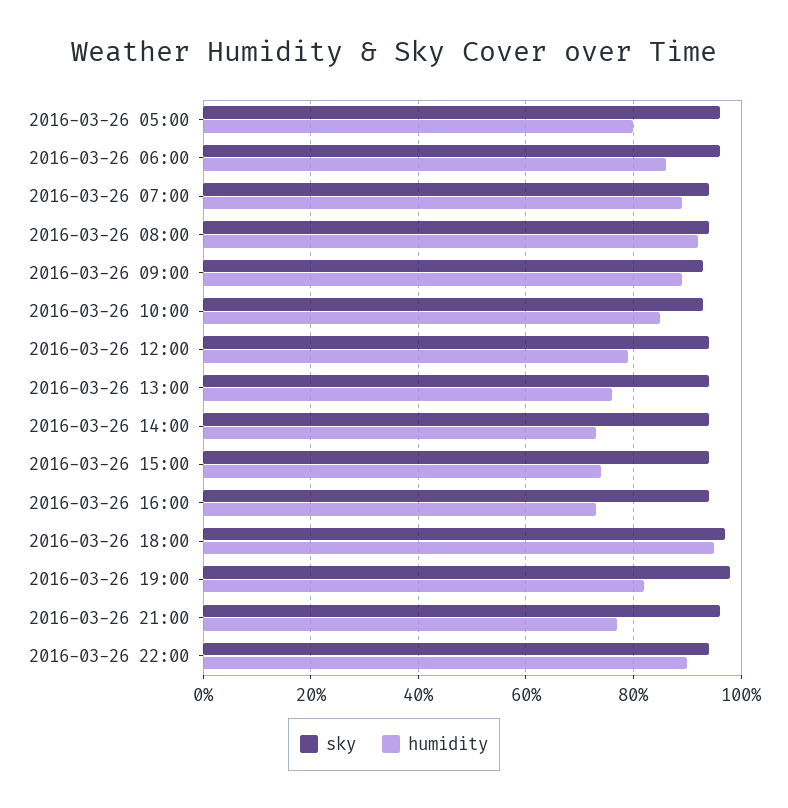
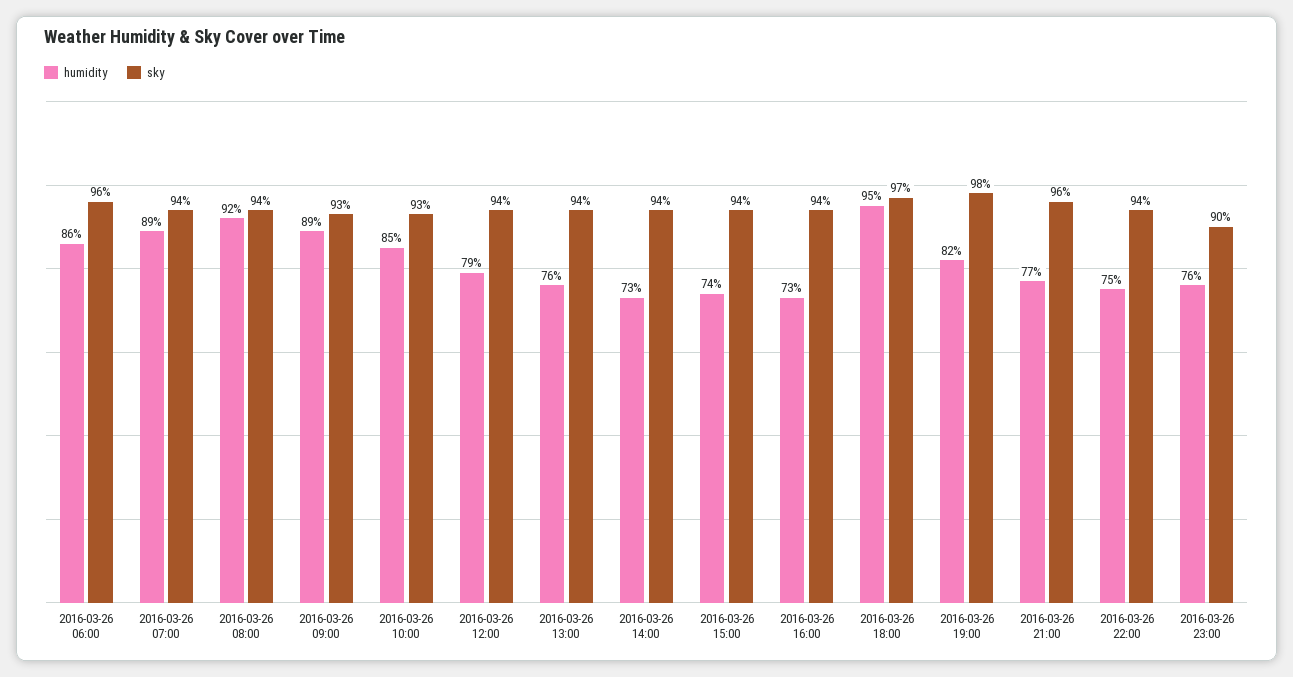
sky, 2016-03-26 05:00: 95 -> none
humidity, 2016-03-26 05:00: 80 -> none
humidity, 2016-03-26 22:00: 90 -> 75
humidity, 2016-03-26 23:00: none -> 76
sky, 2016-03-26 23:00: none -> 90

